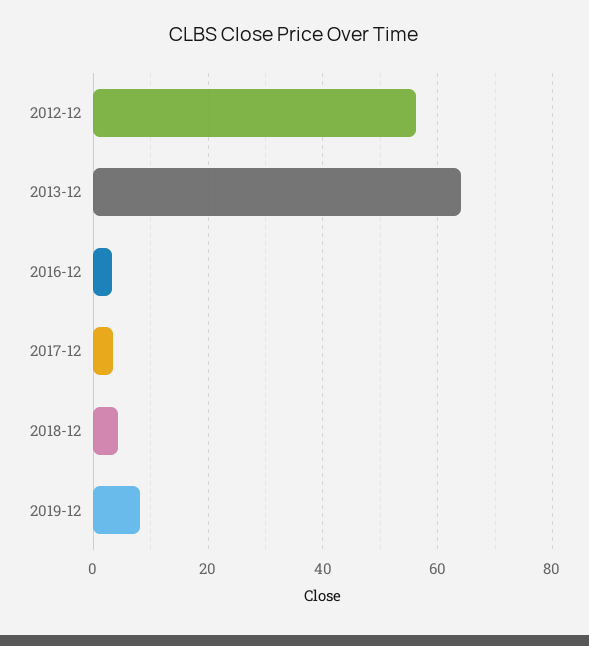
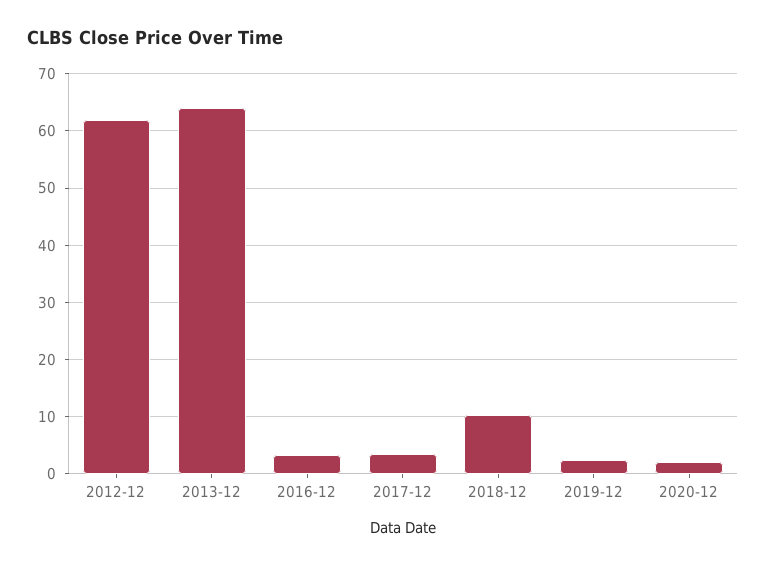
2012-12: 56 -> 62
2018-12: 4 -> 10
2019-12: 8 -> 2
2020-12: none -> 2

